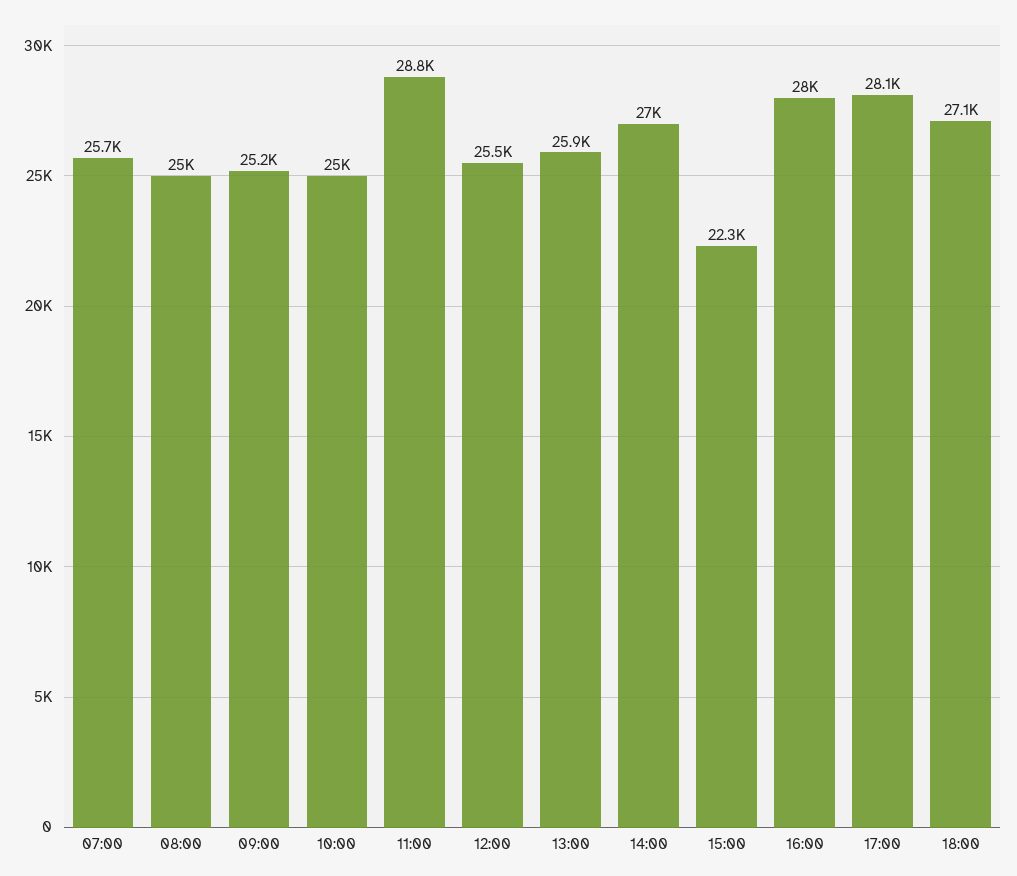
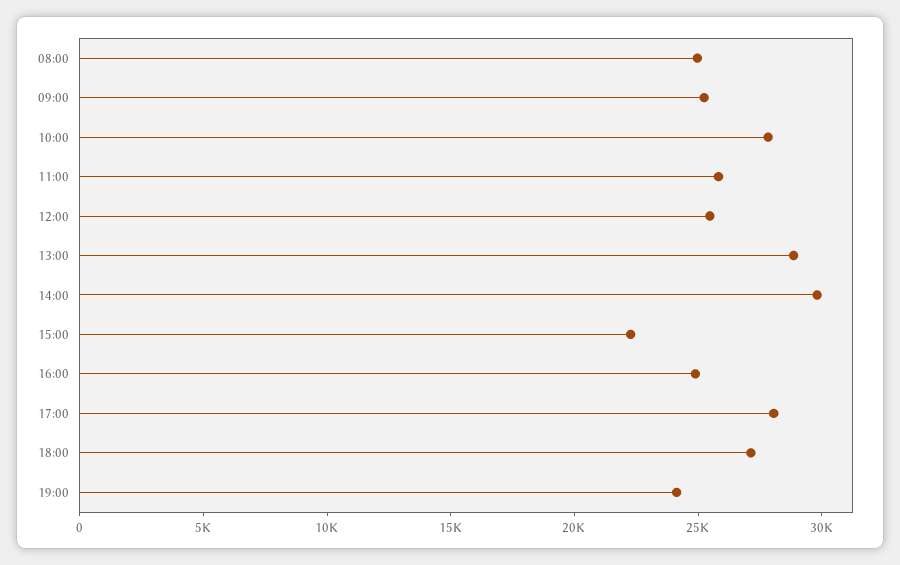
07:00: 25700 -> none
10:00: 25000 -> 28000
11:00: 28800 -> 26000
13:00: 25900 -> 29000
14:00: 27000 -> 30000
16:00: 28000 -> 25000
19:00: none -> 24000

